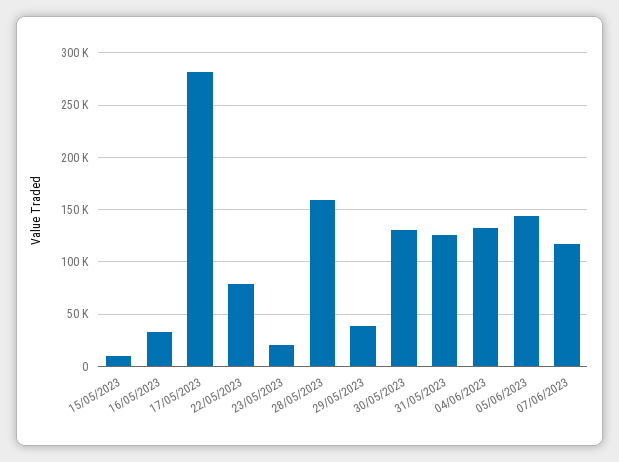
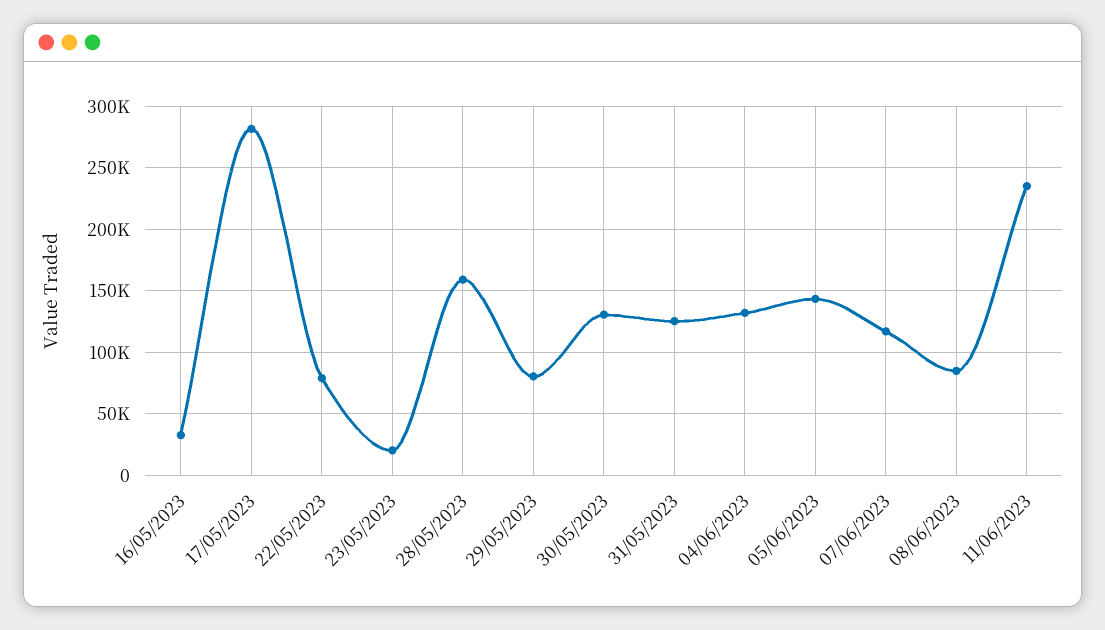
15/05/2023: 10000 -> none
29/05/2023: 40000 -> 80000
08/06/2023: none -> 85000
11/06/2023: none -> 235000

